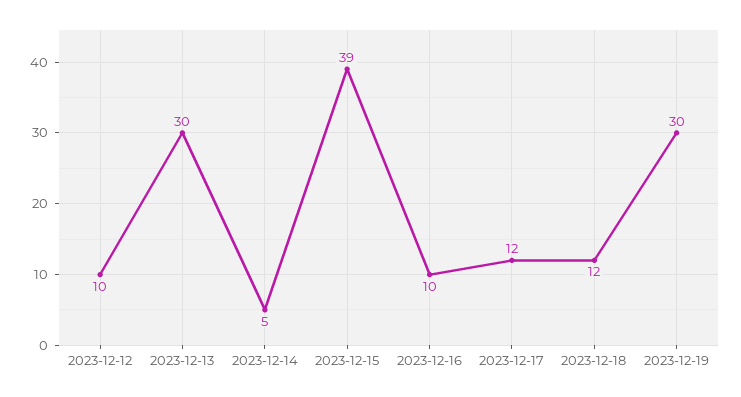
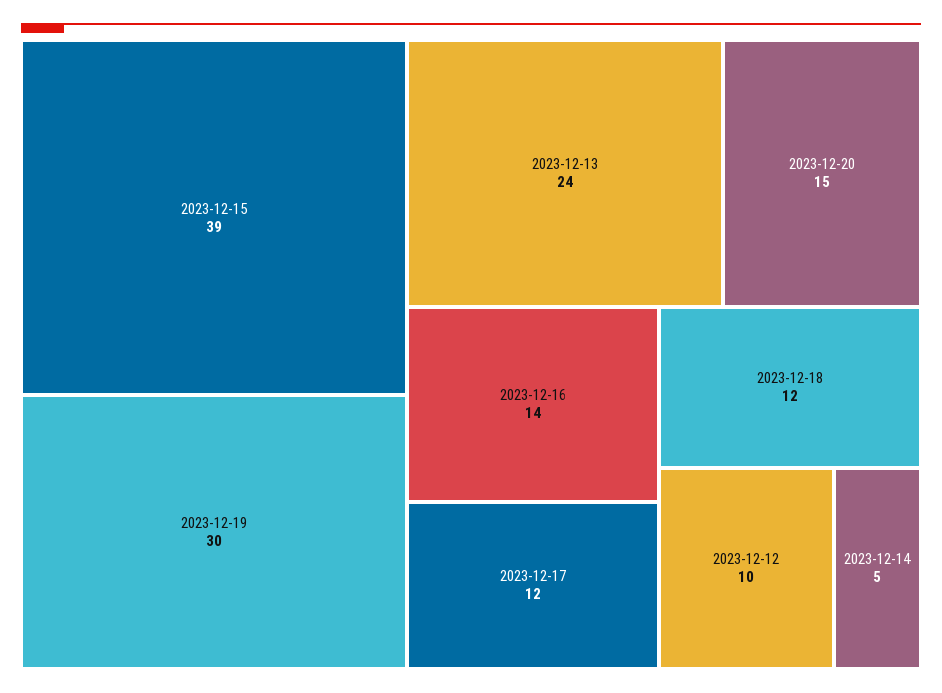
2023-12-13: 30 -> 24
2023-12-16: 10 -> 14
2023-12-20: none -> 15

